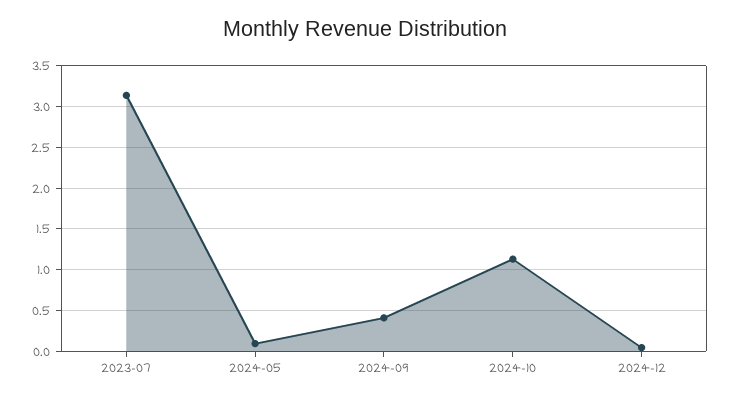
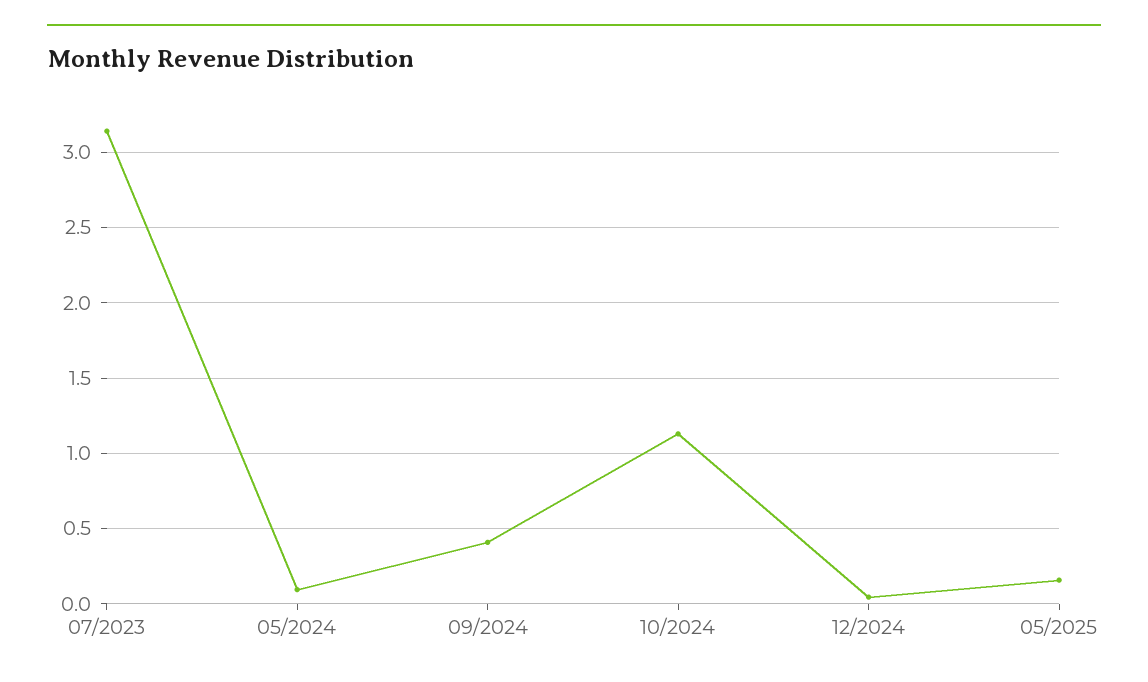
05/2025: none -> 0.15

